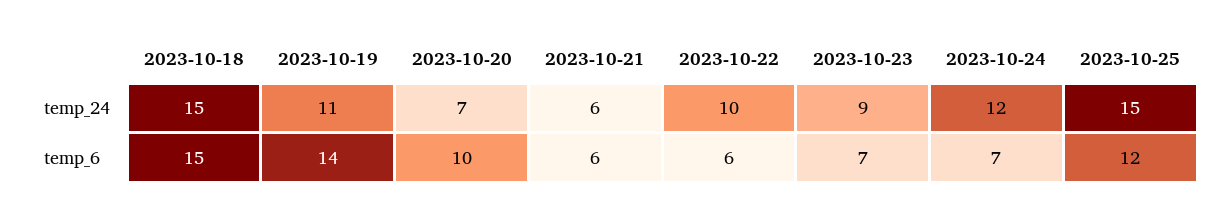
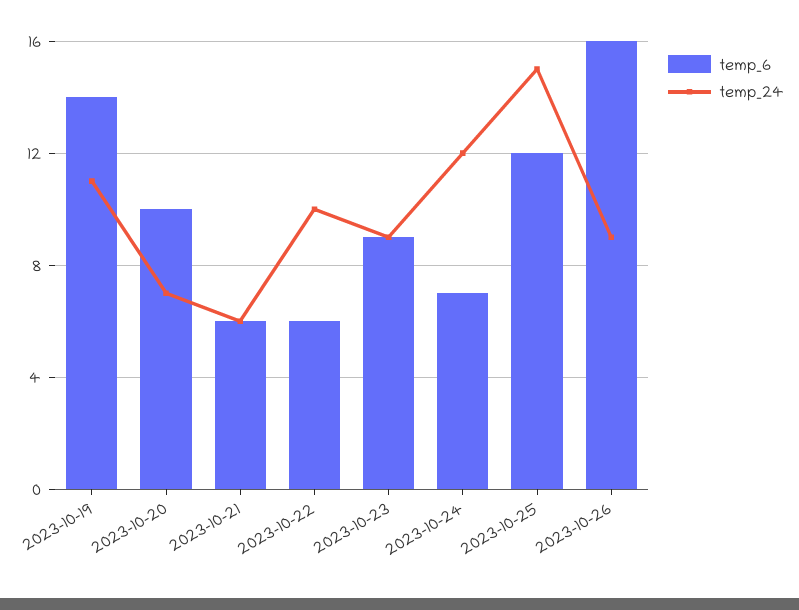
temp_24, 2023-10-18: 15 -> none
temp_6, 2023-10-18: 15 -> none
temp_6, 2023-10-23: 7 -> 9
temp_6, 2023-10-26: none -> 16
temp_24, 2023-10-26: none -> 9

